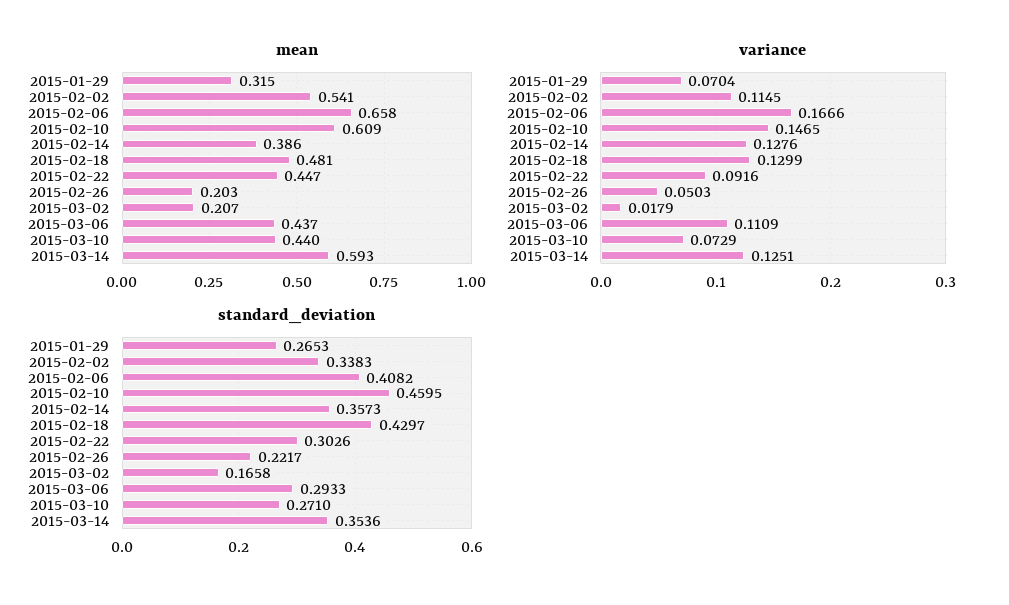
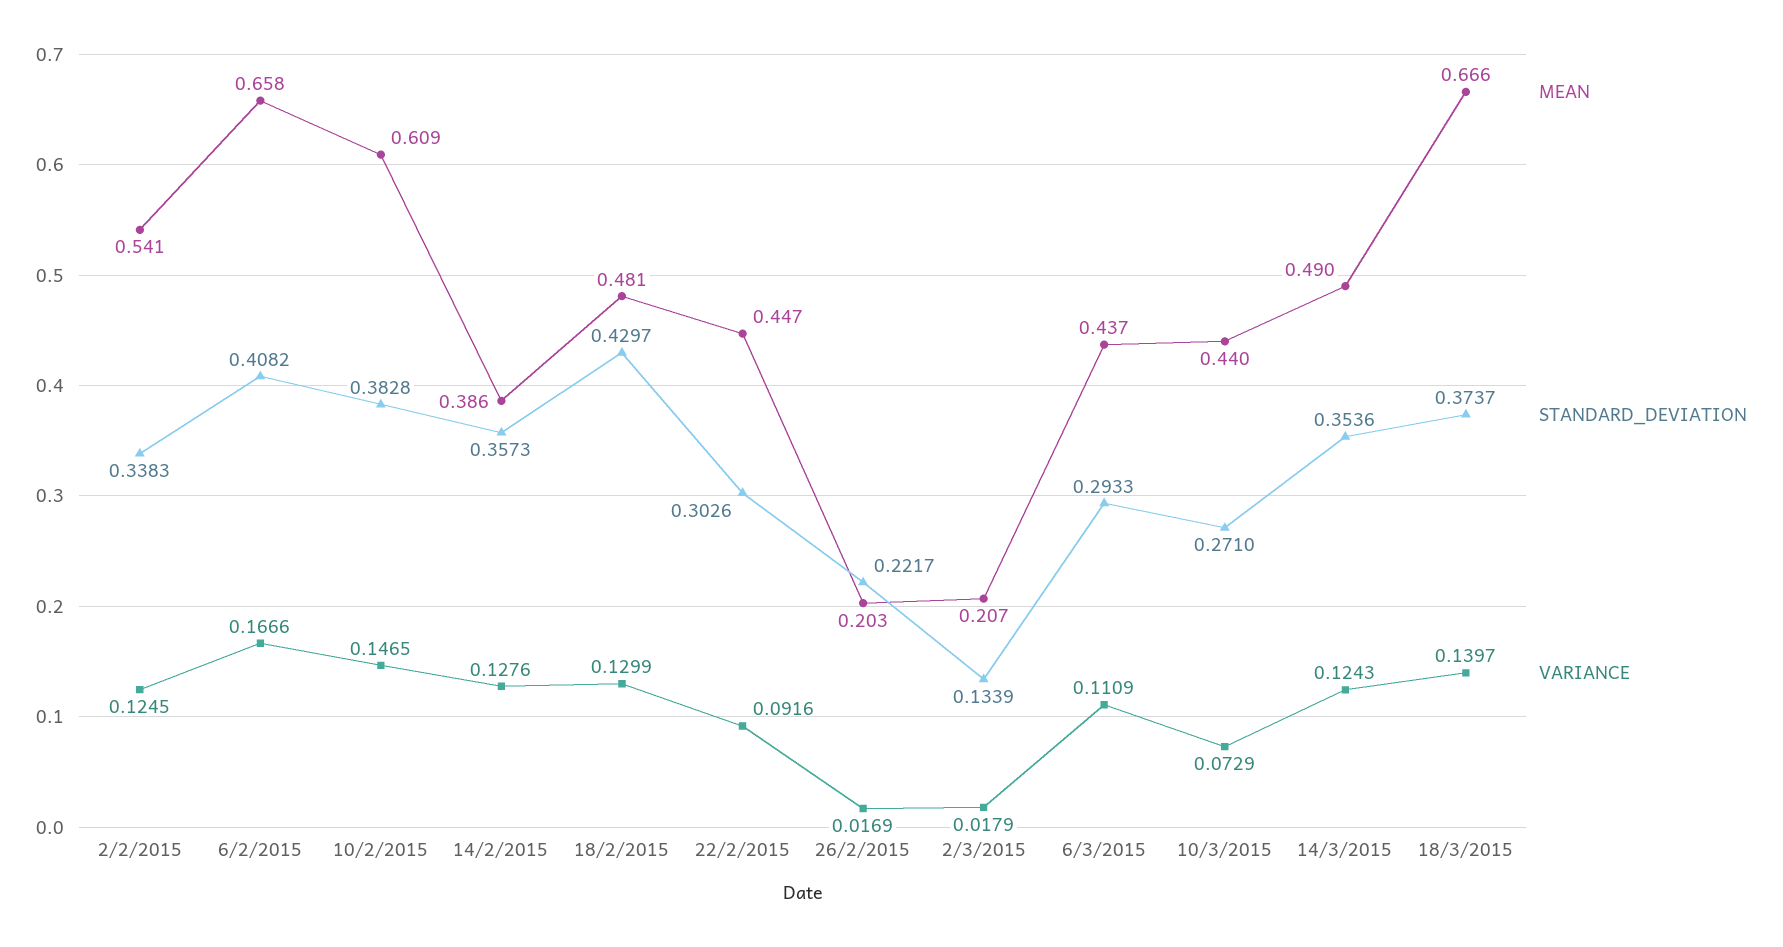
mean, 2015-01-29: 0.315 -> none
mean, 2015-03-14: 0.593 -> 0.49
variance, 2015-01-29: 0.0704 -> none
variance, 2015-02-02: 0.1145 -> 0.1245
variance, 2015-02-26: 0.0503 -> 0.0169
variance, 2015-03-14: 0.1251 -> 0.1243
standard_deviation, 2015-01-29: 0.2653 -> none
standard_deviation, 2015-02-10: 0.4595 -> 0.3828
standard_deviation, 2015-03-02: 0.1658 -> 0.1339
mean, 18/3/2015: none -> 0.666
standard_deviation, 18/3/2015: none -> 0.3737
variance, 18/3/2015: none -> 0.1397

